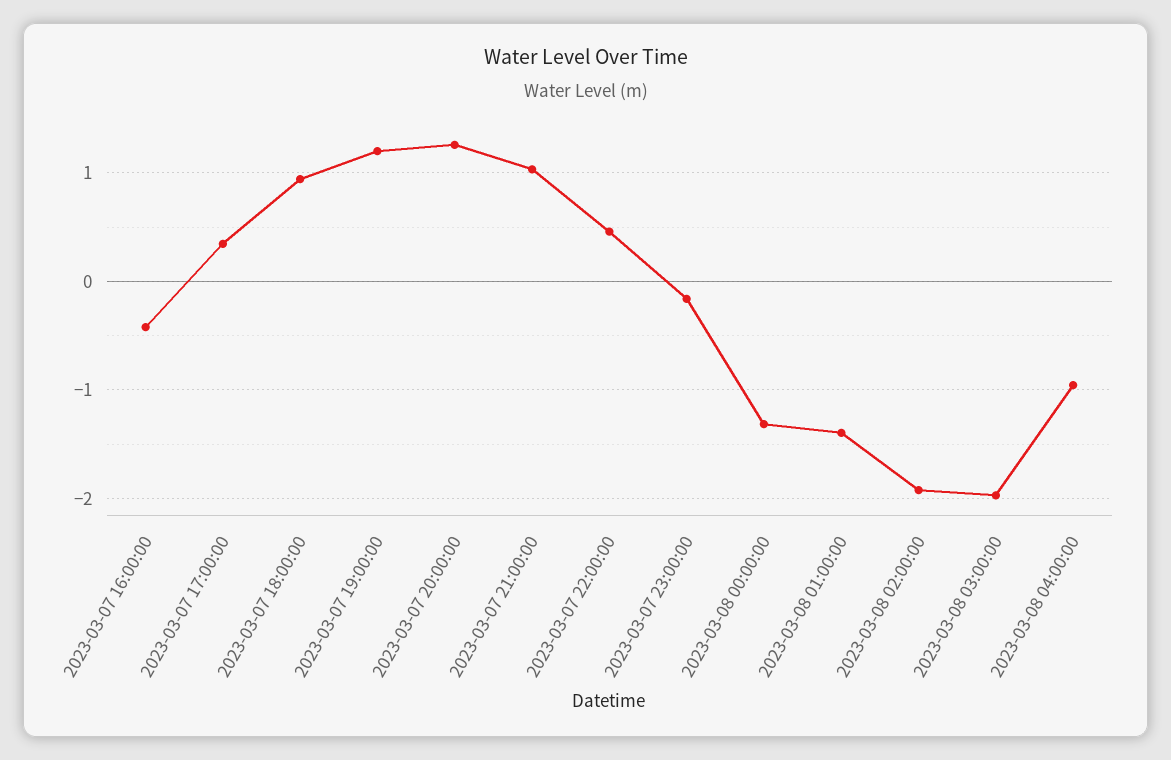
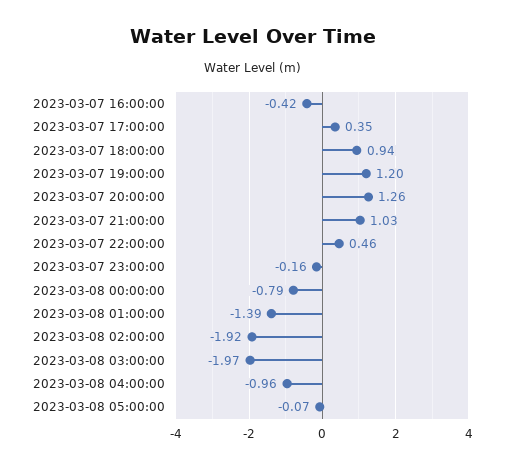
2023-03-08 00:00:00: -1.3 -> -0.79
2023-03-08 05:00:00: none -> -0.07

